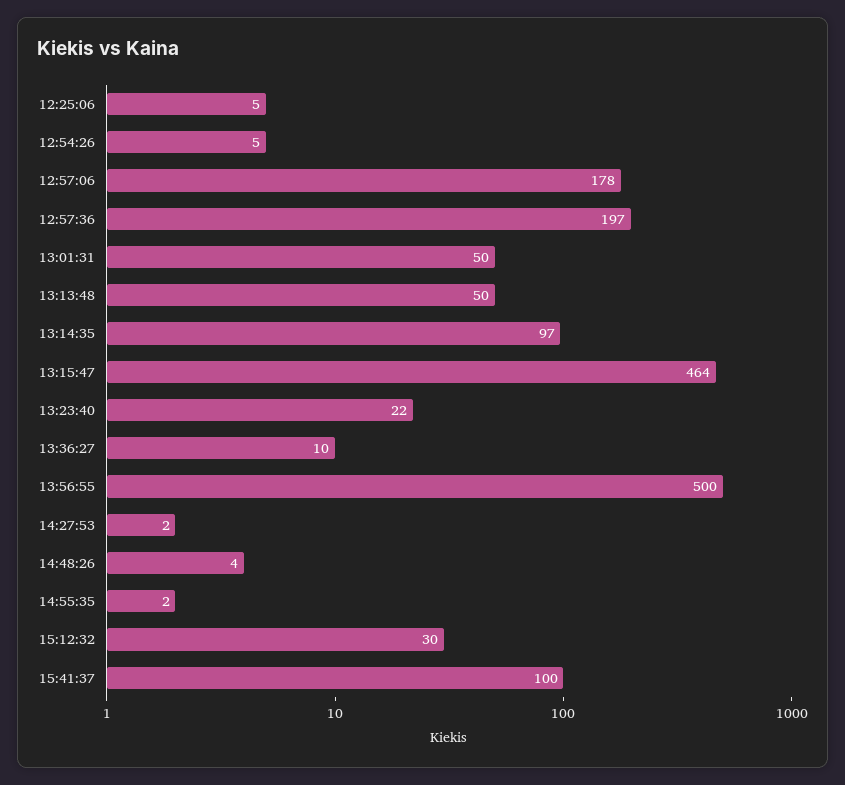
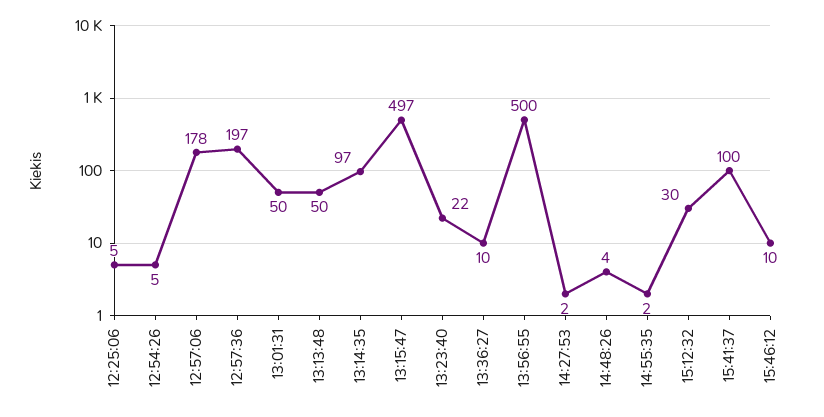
13:15:47: 464 -> 497
15:46:12: none -> 10

